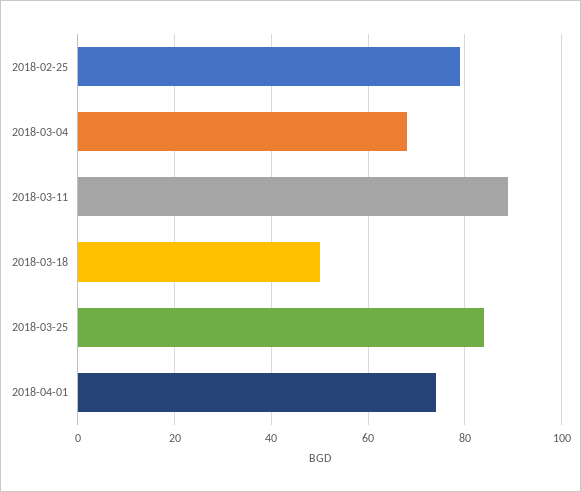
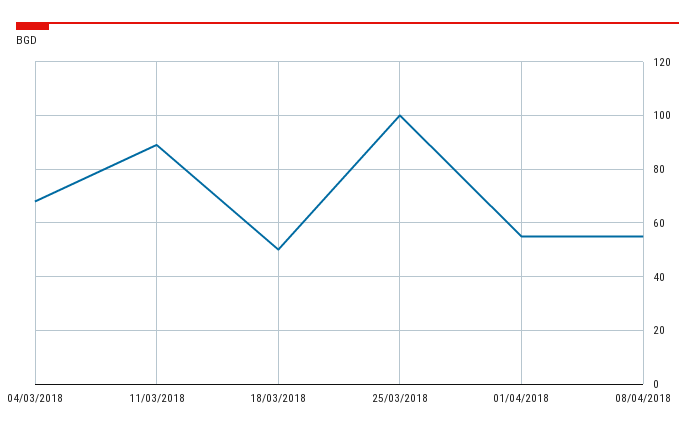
2018-02-25: 80 -> none
2018-03-25: 85 -> 100
2018-04-01: 75 -> 55
08/04/2018: none -> 55

